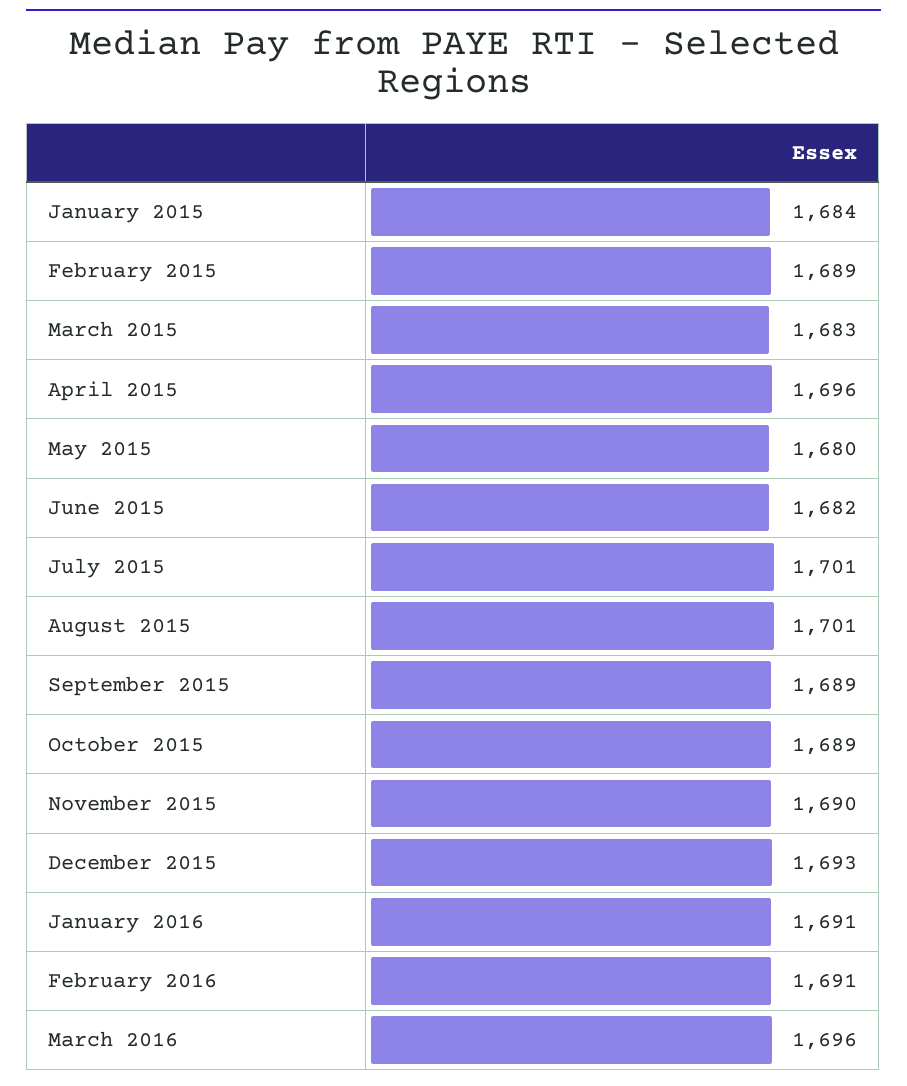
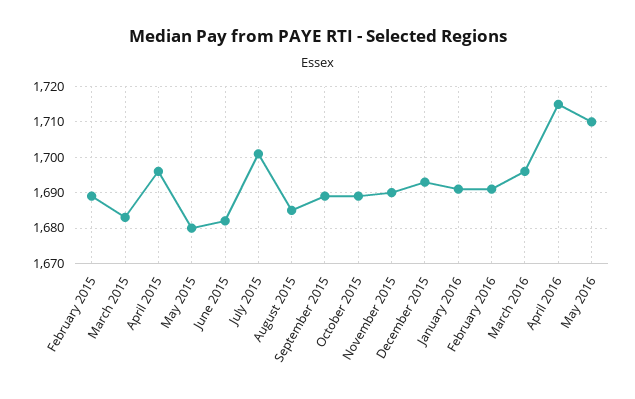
January 2015: 1684 -> none
August 2015: 1701 -> 1685
April 2016: none -> 1715
May 2016: none -> 1710

